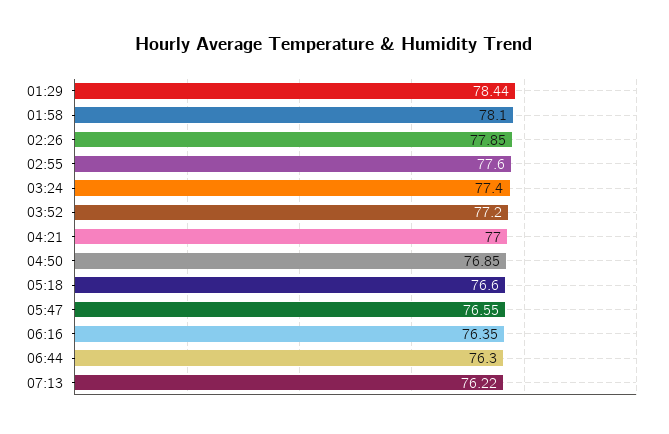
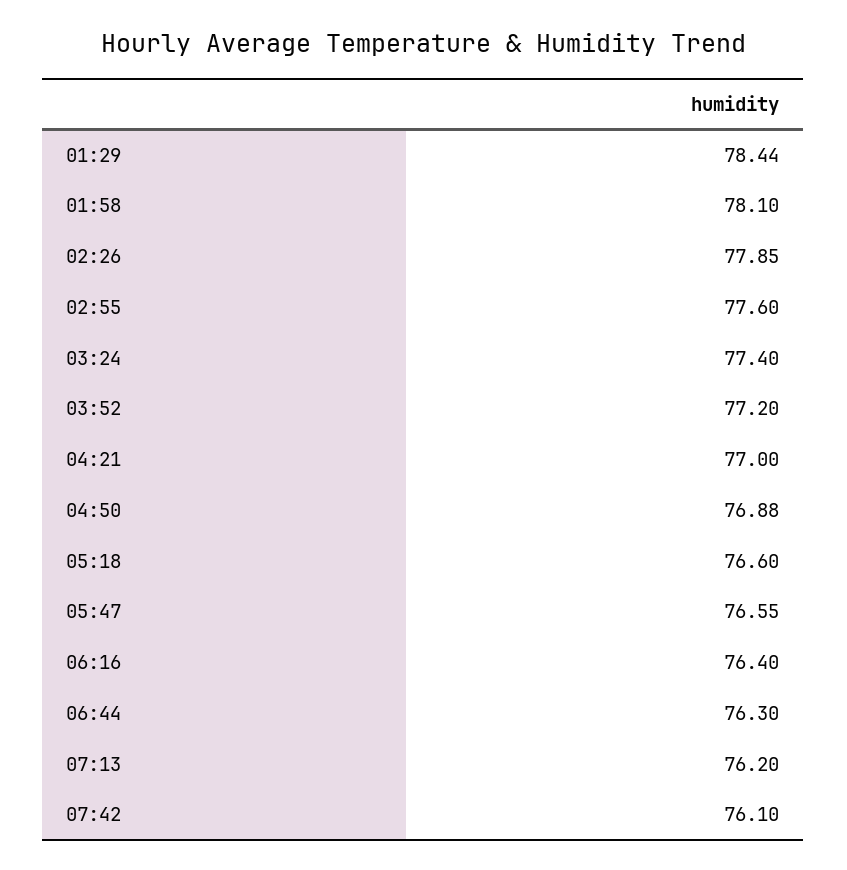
04:50: 76.85 -> 76.88
06:16: 76.35 -> 76.4
07:13: 76.22 -> 76.2
07:42: none -> 76.1

